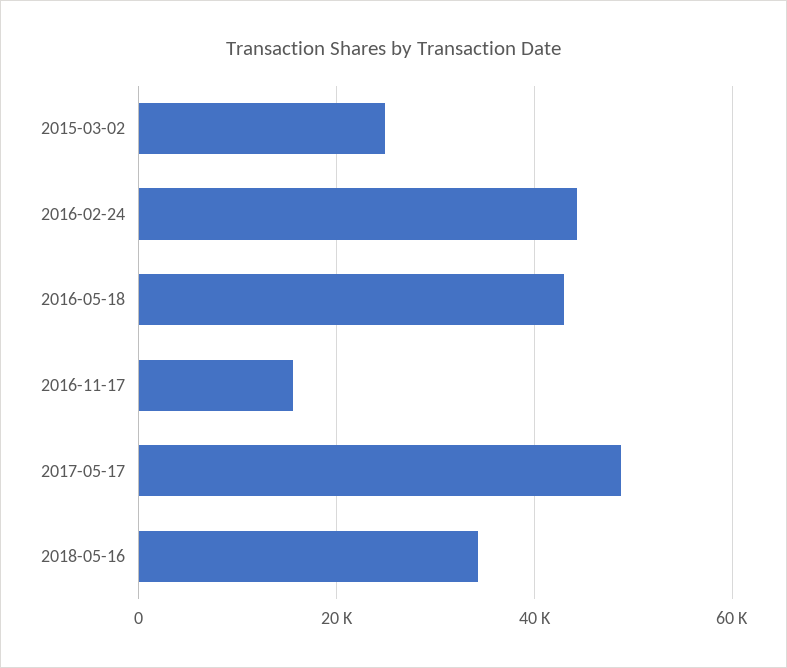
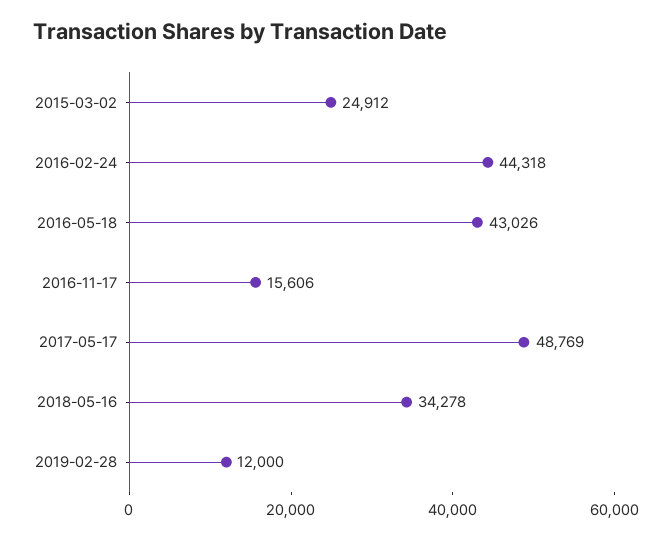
2019-02-28: none -> 12000

